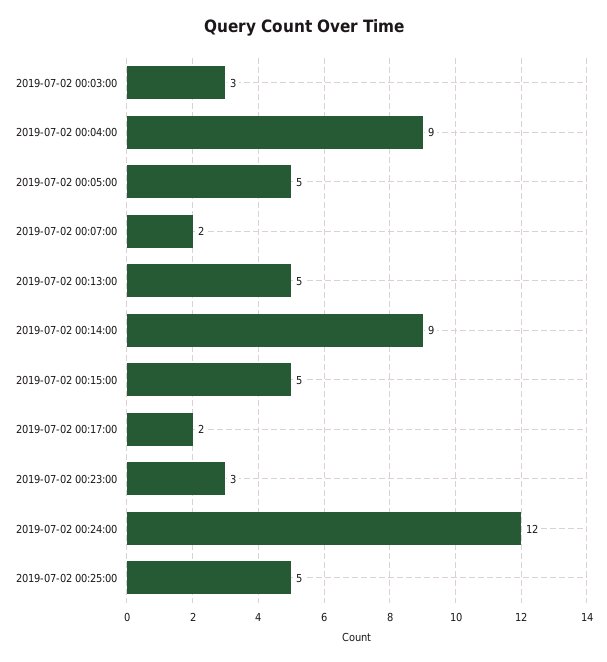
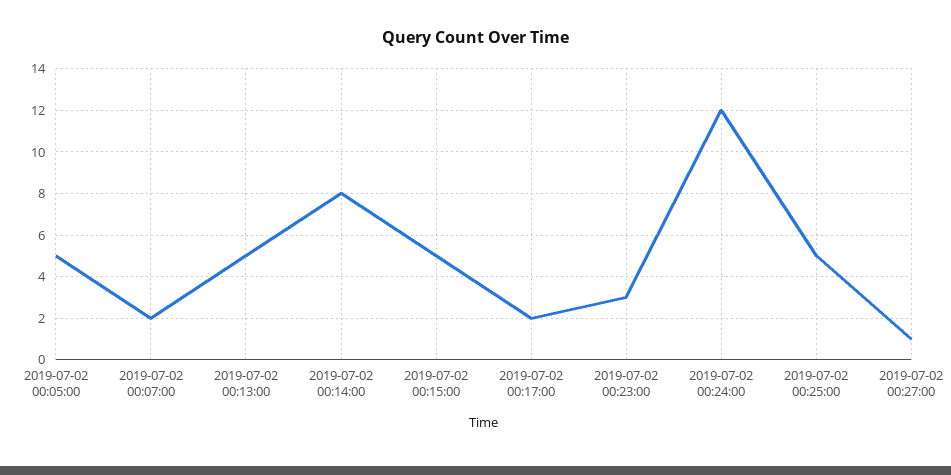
2019-07-02 00:03:00: 3 -> none
2019-07-02 00:04:00: 9 -> none
2019-07-02 00:14:00: 9 -> 8
2019-07-02 00:27:00: none -> 1

